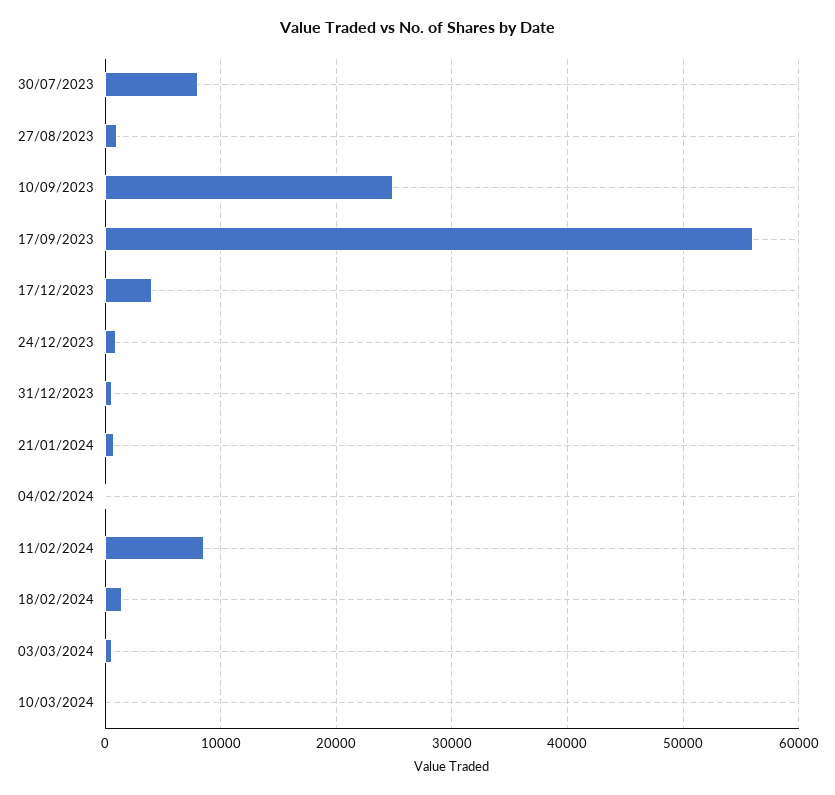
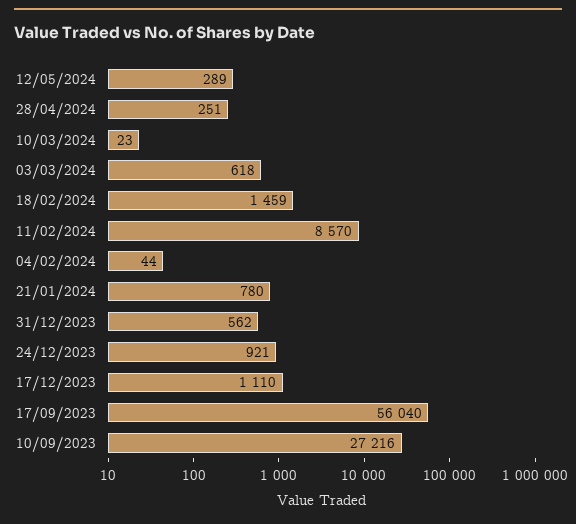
30/07/2023: 8000 -> none
27/08/2023: 1000 -> none
10/09/2023: 25000 -> 27216
17/12/2023: 4000 -> 1110
12/05/2024: none -> 289
28/04/2024: none -> 251

